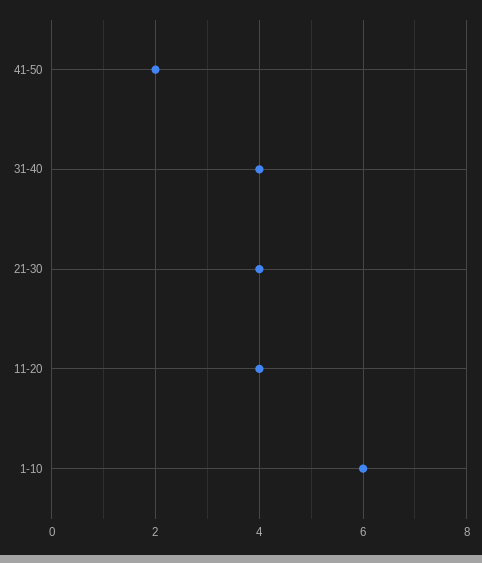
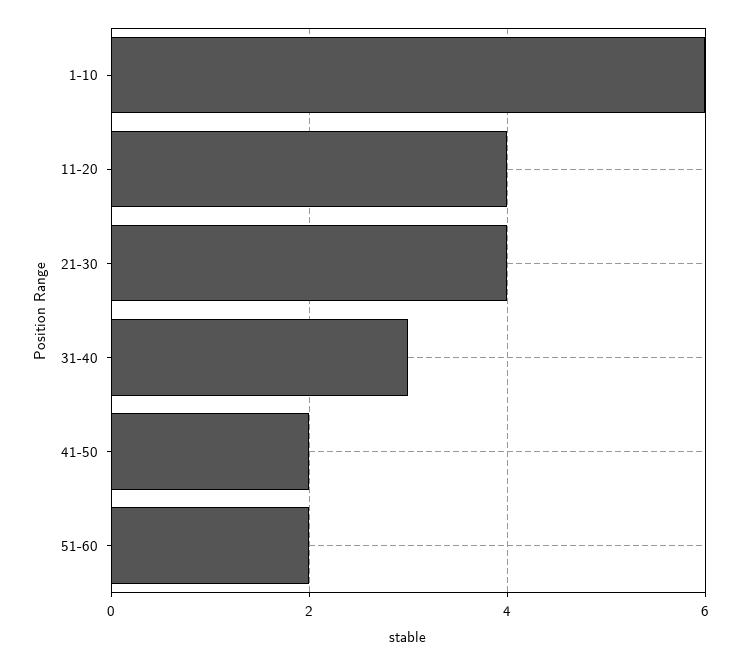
31-40: 4 -> 3
51-60: none -> 2

